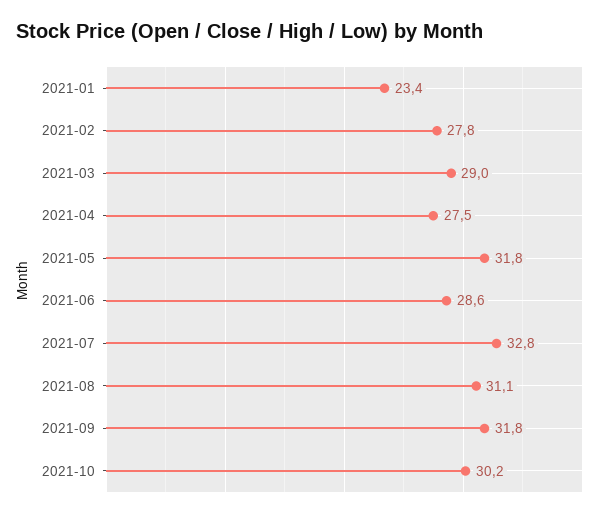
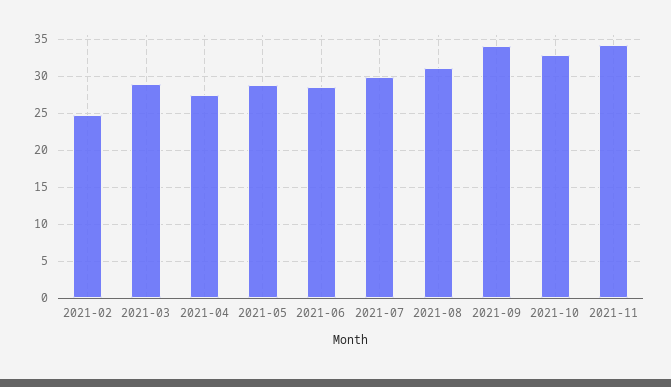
2021-01: 23.4 -> none
2021-02: 27.8 -> 25
2021-05: 31.8 -> 29
2021-07: 32.8 -> 30
2021-09: 31.8 -> 34
2021-10: 30.2 -> 33
2021-11: none -> 34

